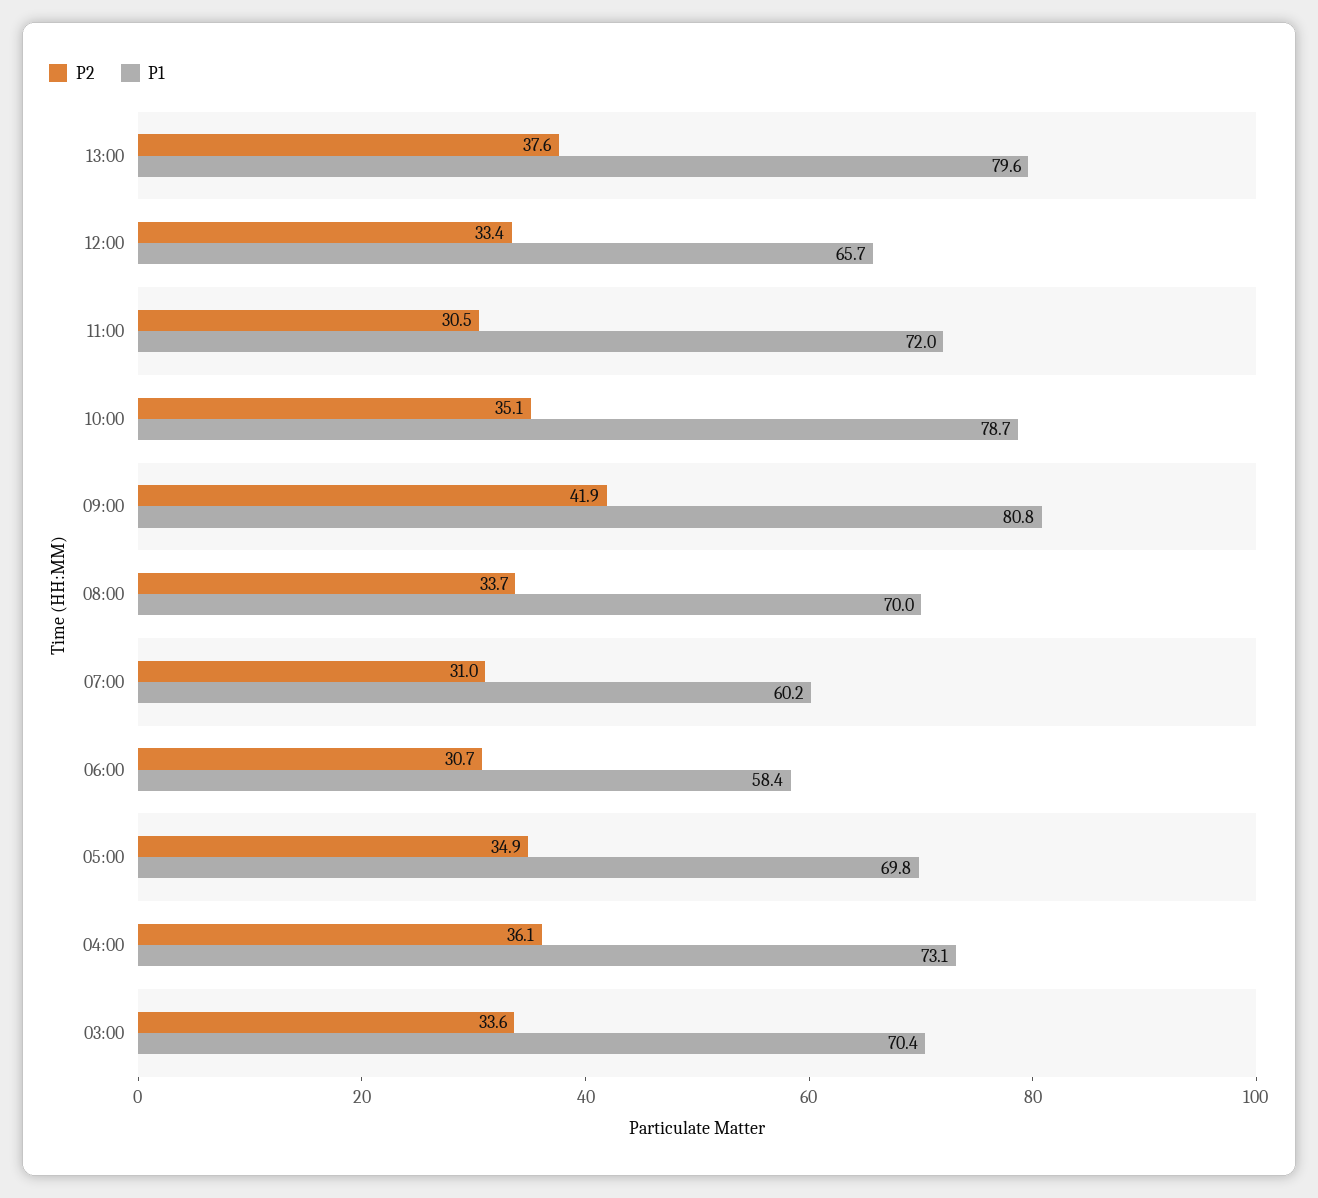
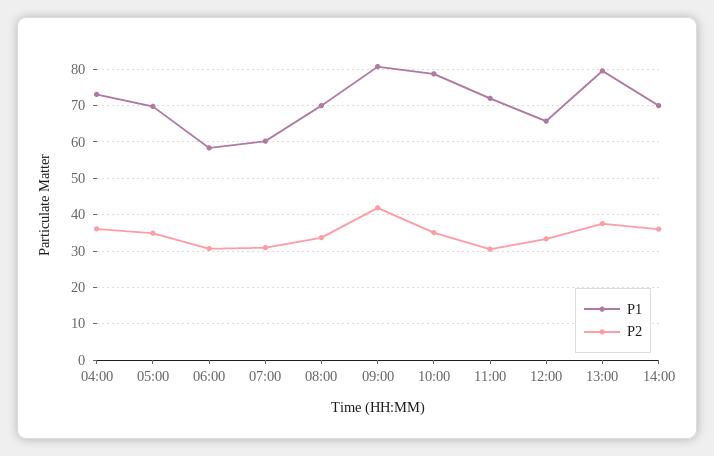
P2, 03:00: 33.6 -> none
P1, 03:00: 70.4 -> none
P1, 14:00: none -> 70
P2, 14:00: none -> 36

